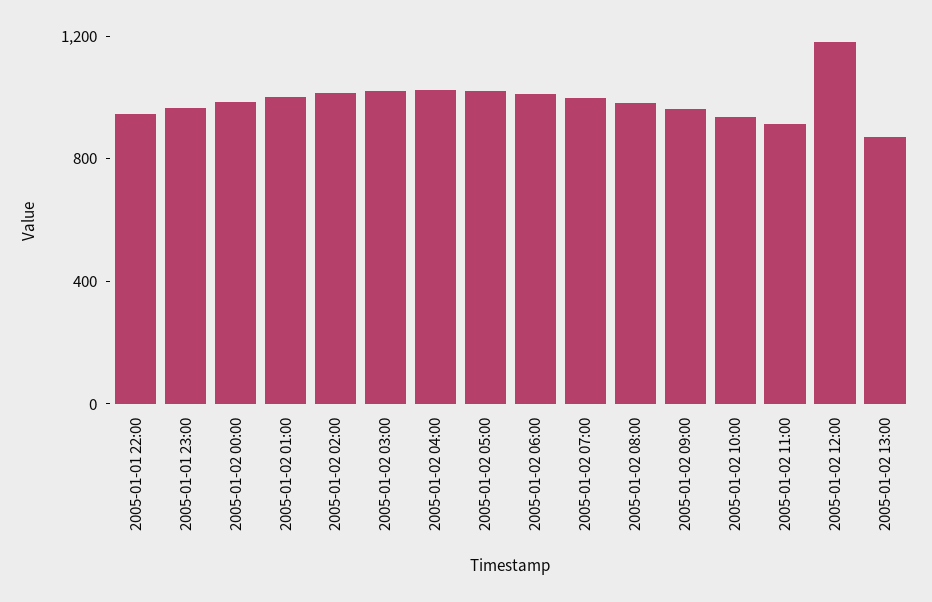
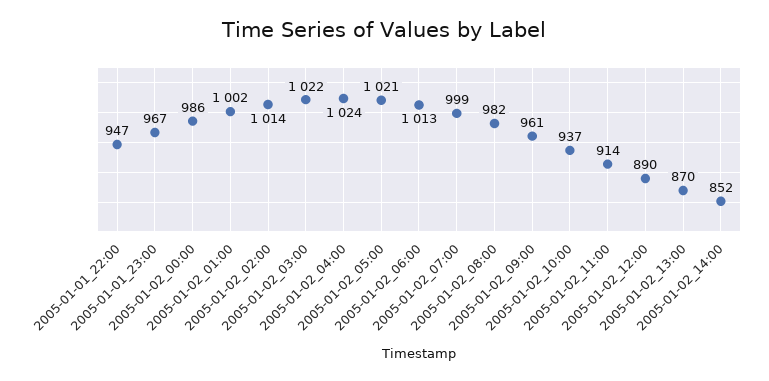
2005-01-02 12:00: 1200 -> 890
2005-01-02_14:00: none -> 852

